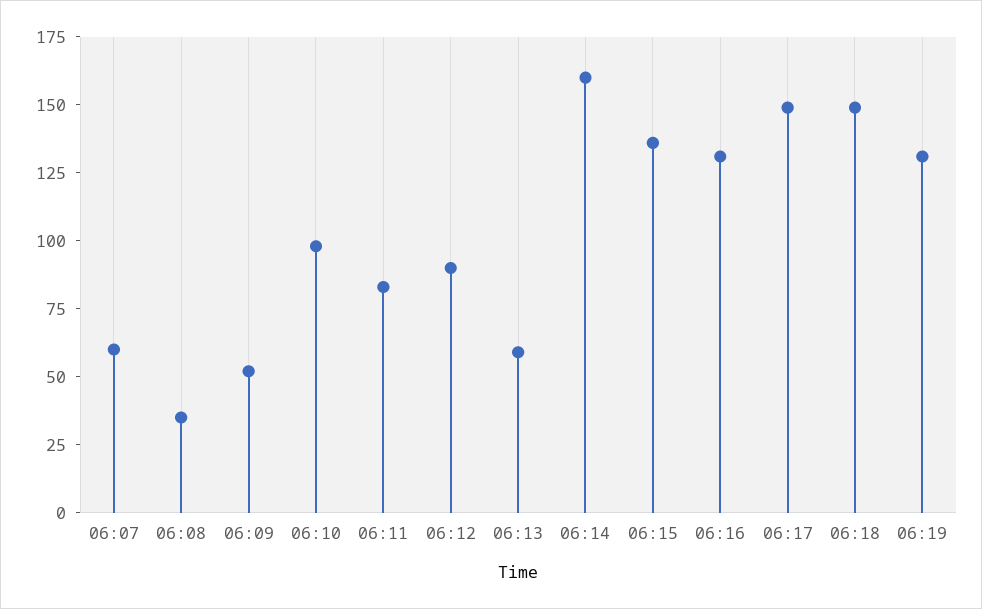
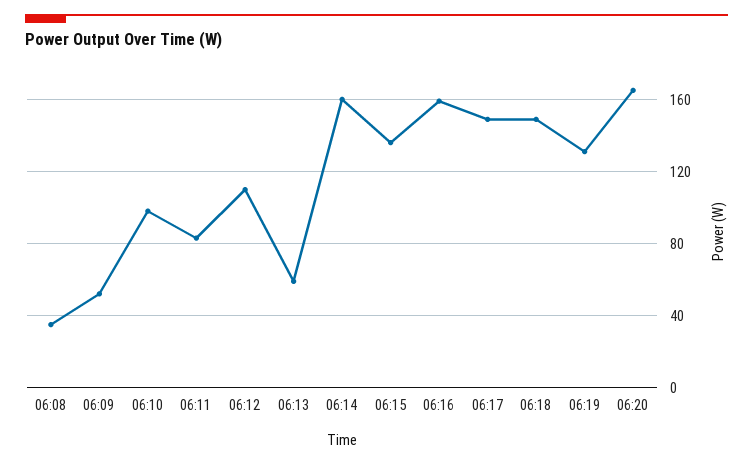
06:07: 60 -> none
06:12: 90 -> 110
06:16: 130 -> 160
06:20: none -> 165

